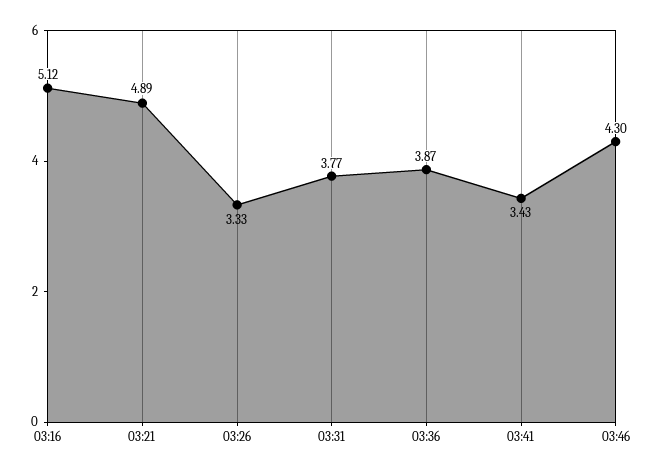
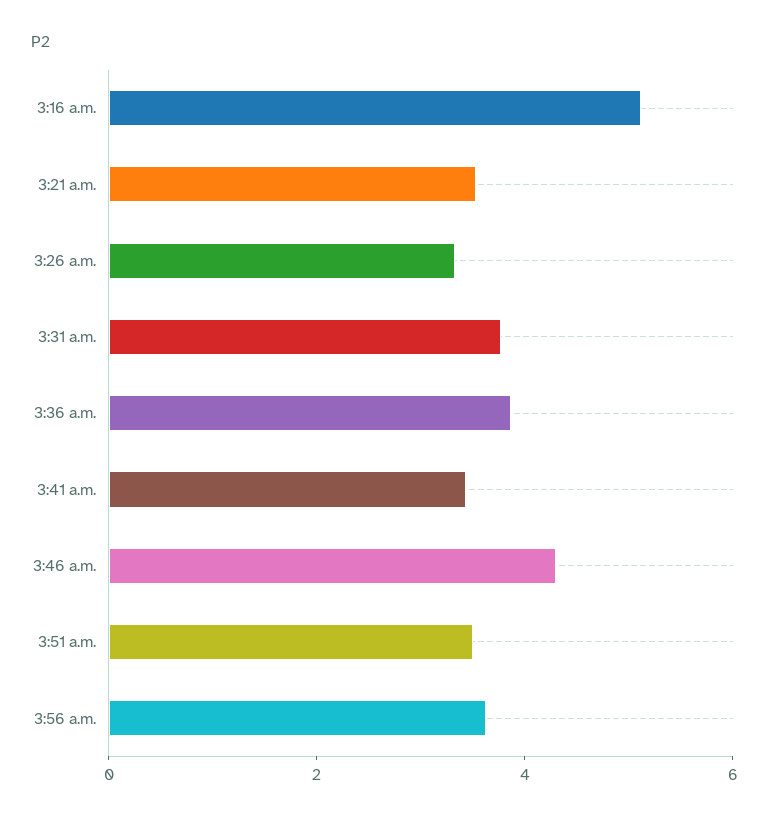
03:21: 4.89 -> 3.5
3:51 a.m.: none -> 3.5
3:56 a.m.: none -> 3.5

